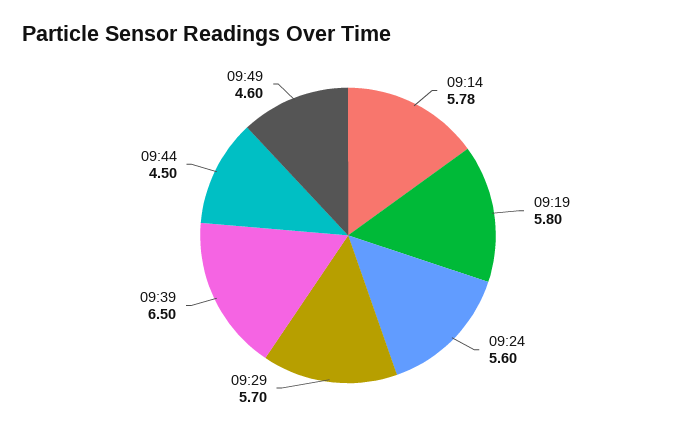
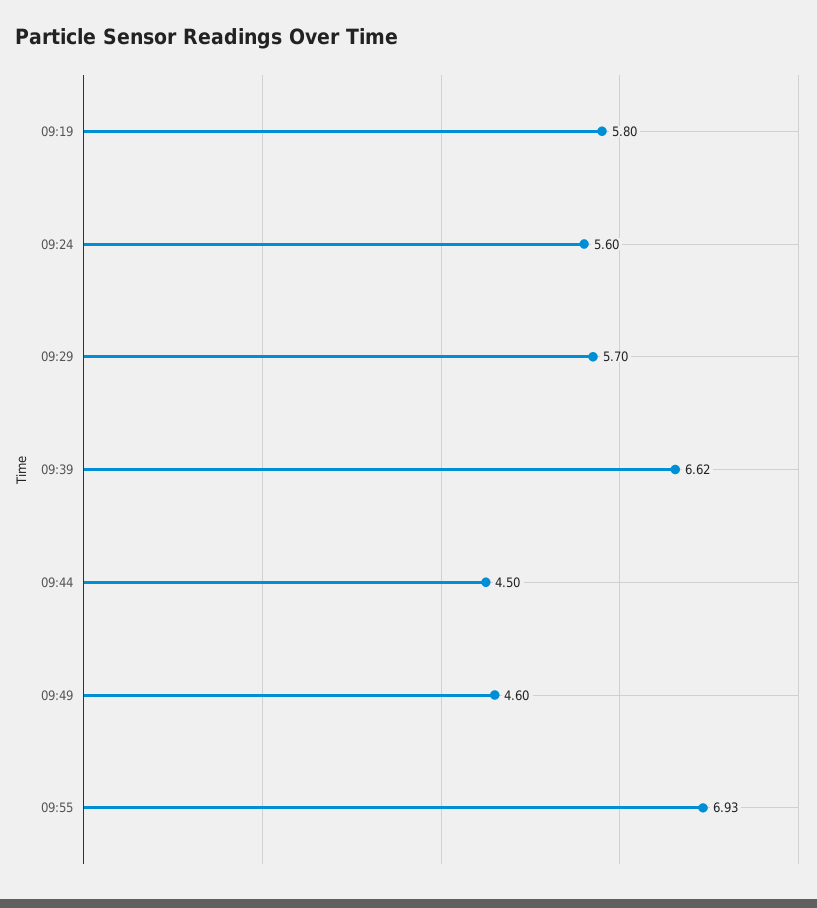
09:14: 5.78 -> none
09:39: 6.5 -> 6.62
09:55: none -> 6.93

